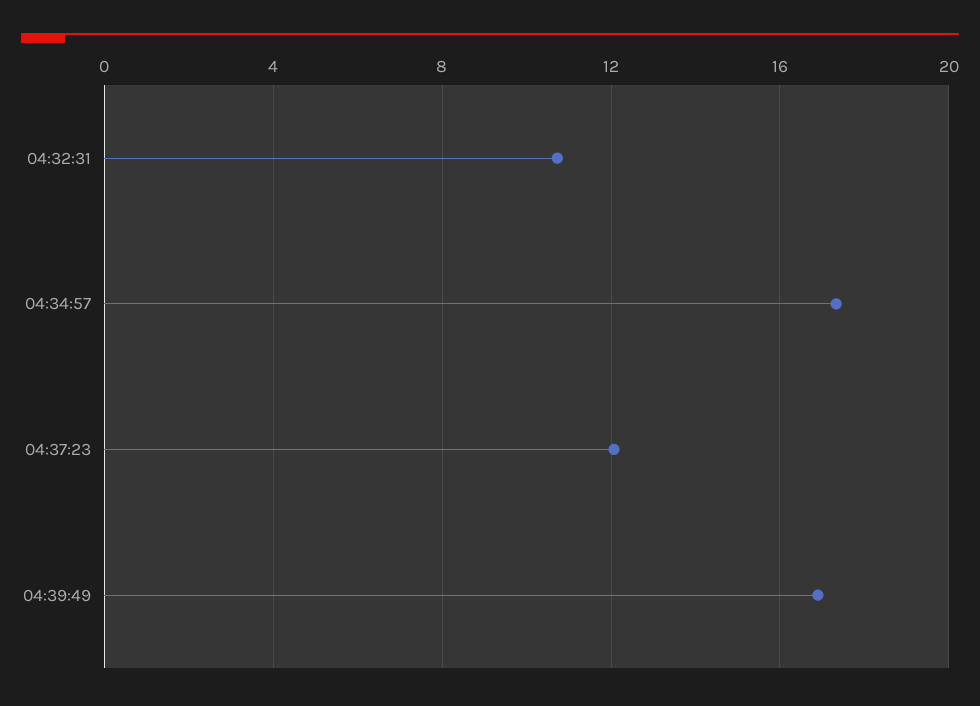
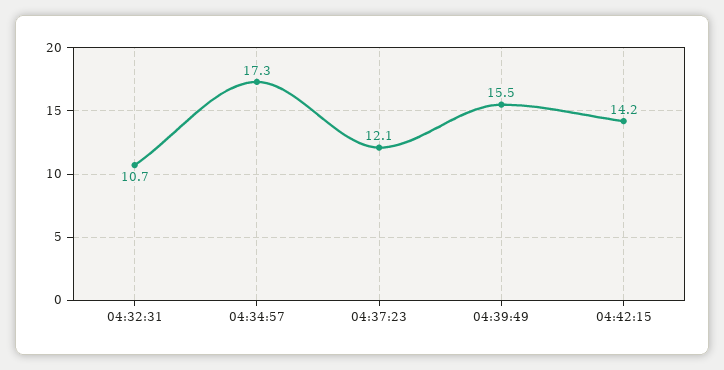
04:39:49: 17 -> 15.5
04:42:15: none -> 14.2

